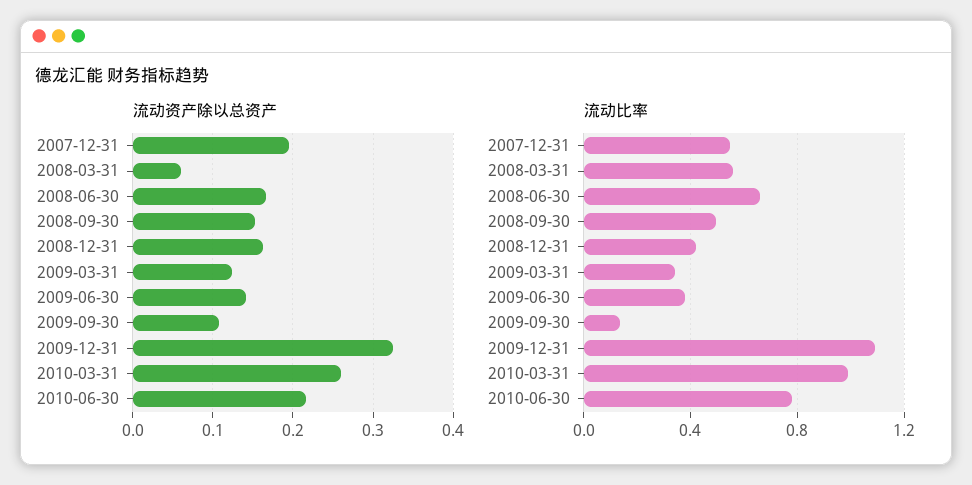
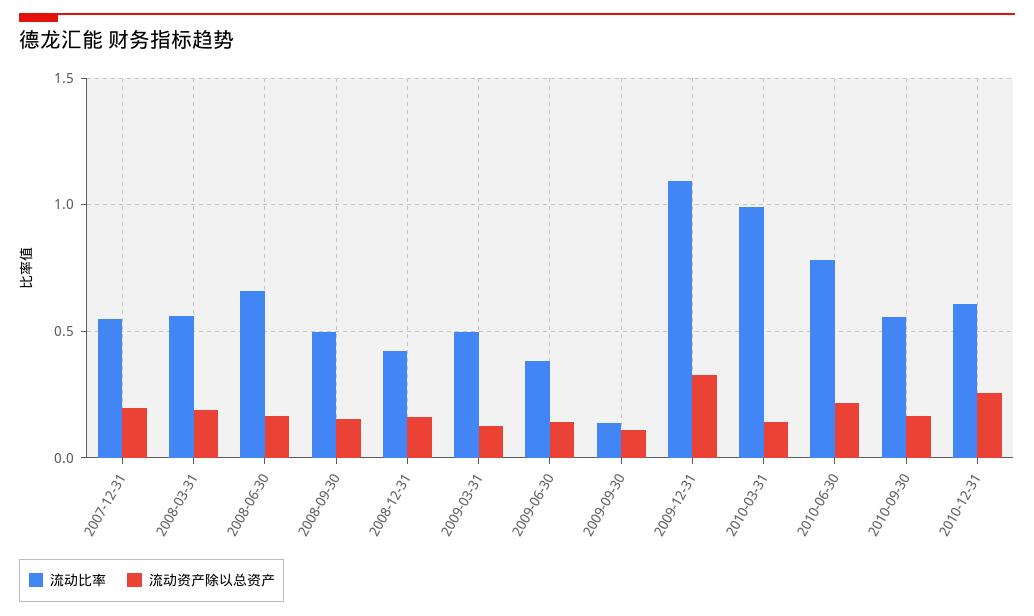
流动资产除以总资产, 2008-03-31: 0.06 -> 0.2
流动资产除以总资产, 2010-03-31: 0.26 -> 0.15
流动比率, 2009-03-31: 0.35 -> 0.5
流动比率, 2010-09-30: none -> 0.55
流动资产除以总资产, 2010-09-30: none -> 0.15
流动比率, 2010-12-31: none -> 0.6
流动资产除以总资产, 2010-12-31: none -> 0.25

